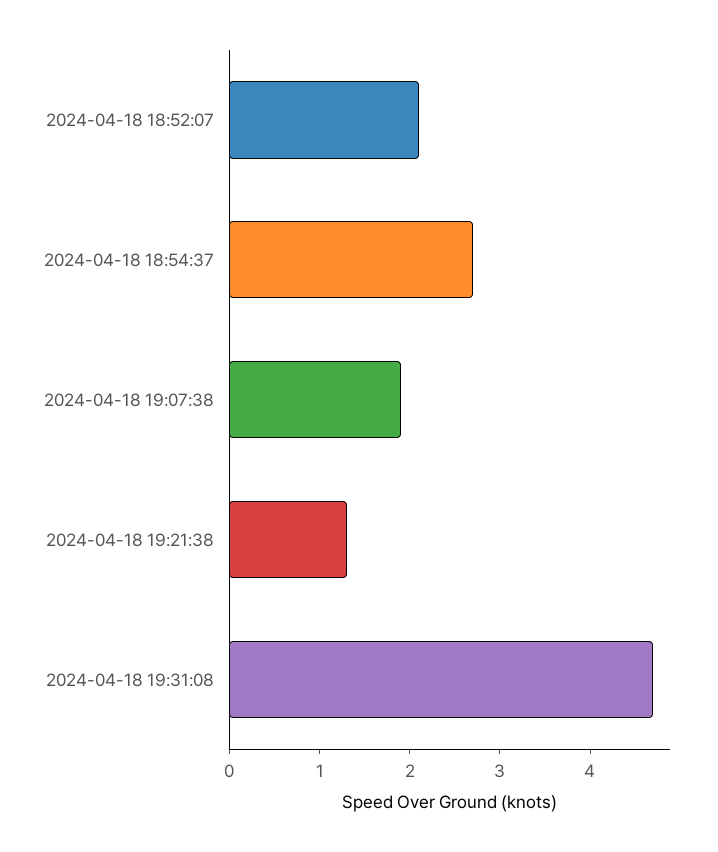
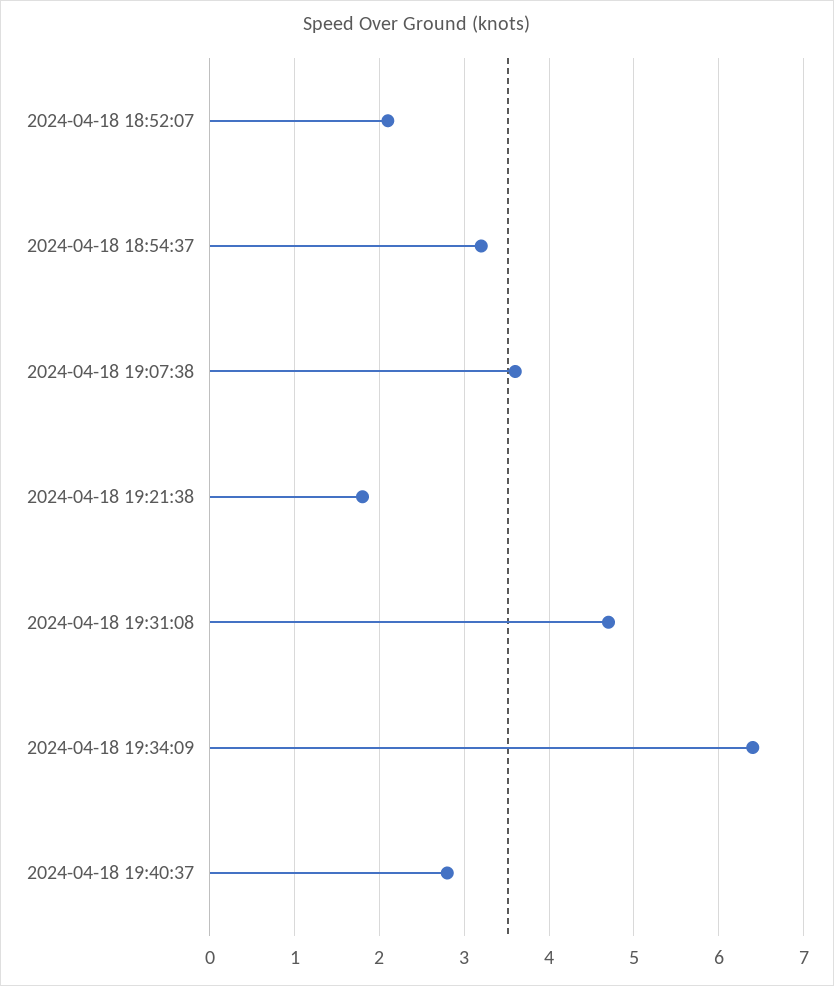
2024-04-18 18:54:37: 2.7 -> 3.2
2024-04-18 19:07:38: 1.9 -> 3.6
2024-04-18 19:21:38: 1.3 -> 1.8
2024-04-18 19:34:09: none -> 6.4
2024-04-18 19:40:37: none -> 2.8

